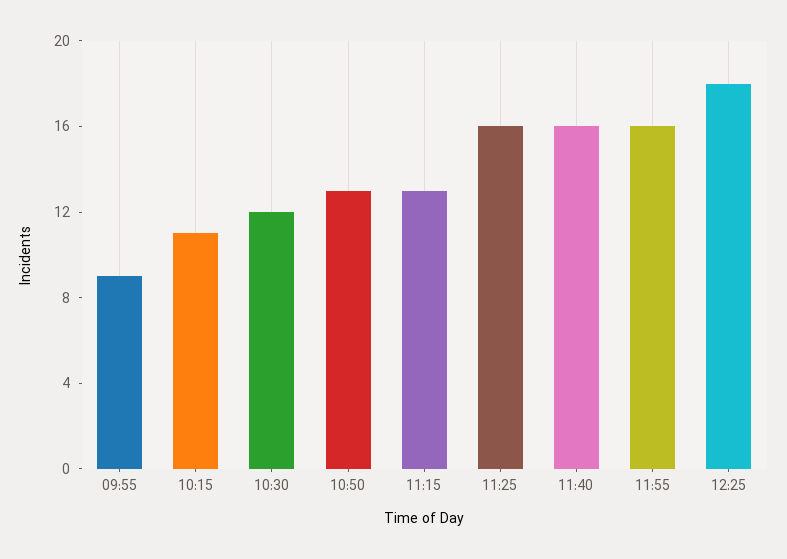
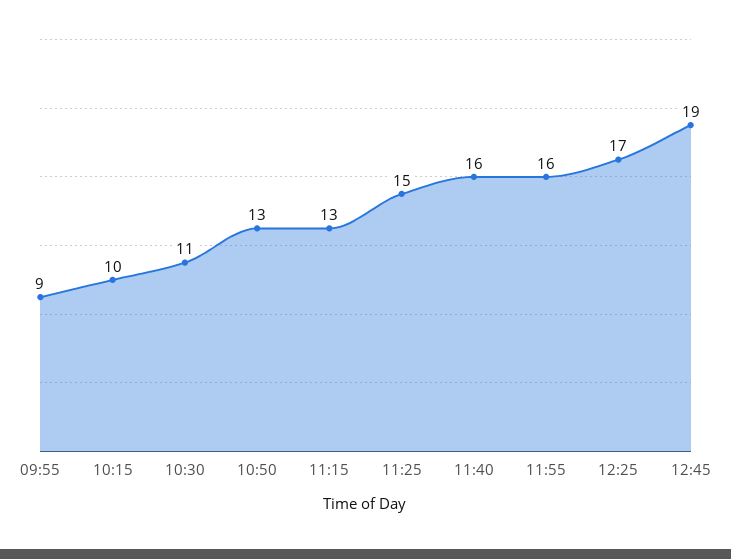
10:15: 11 -> 10
10:30: 12 -> 11
11:25: 16 -> 15
12:25: 18 -> 17
12:45: none -> 19

